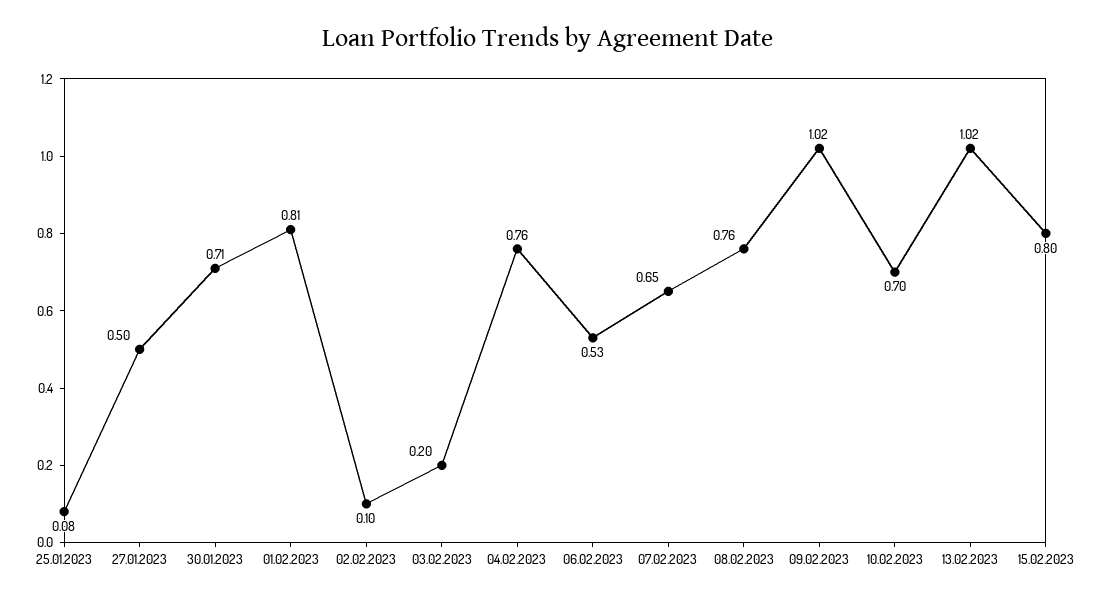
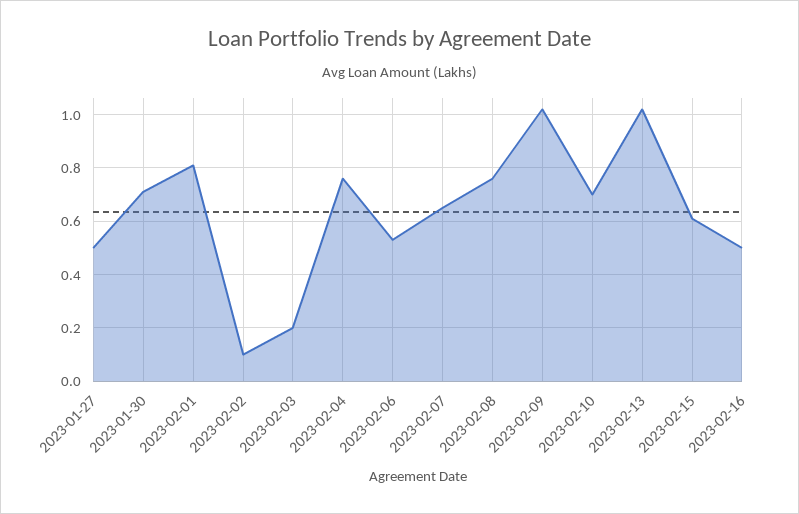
25.01.2023: 0.08 -> none
15.02.2023: 0.8 -> 0.6
2023-02-16: none -> 0.5

